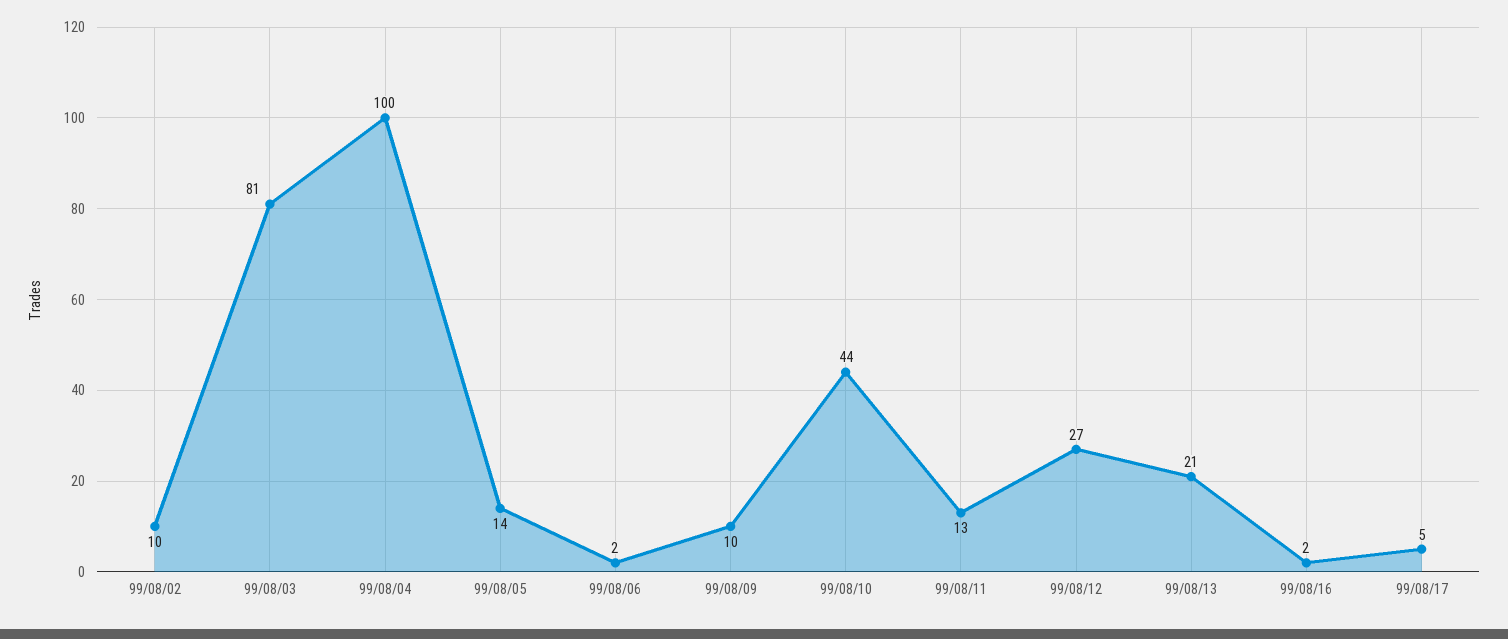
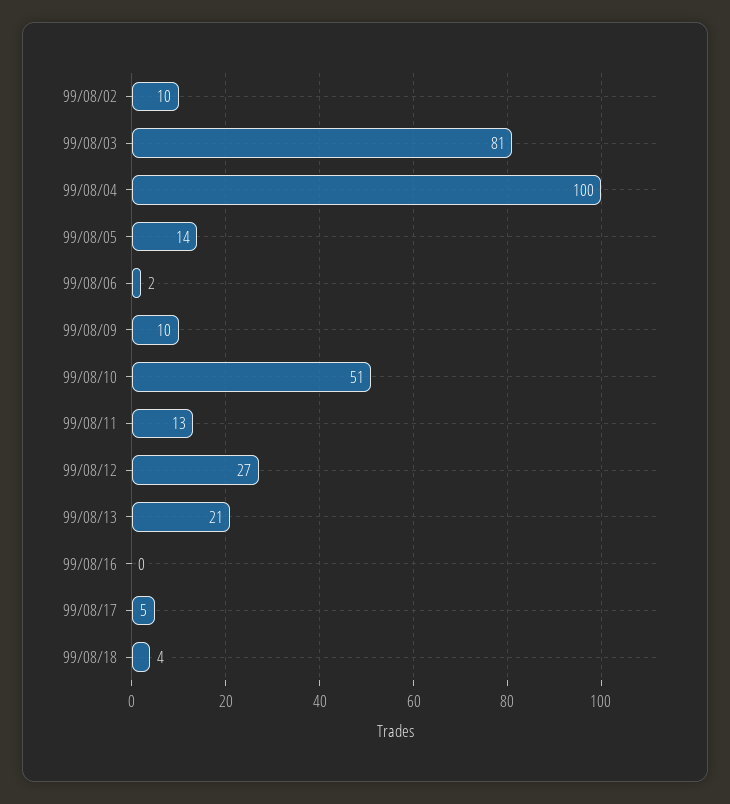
99/08/10: 44 -> 51
99/08/16: 2 -> 0
99/08/18: none -> 4

